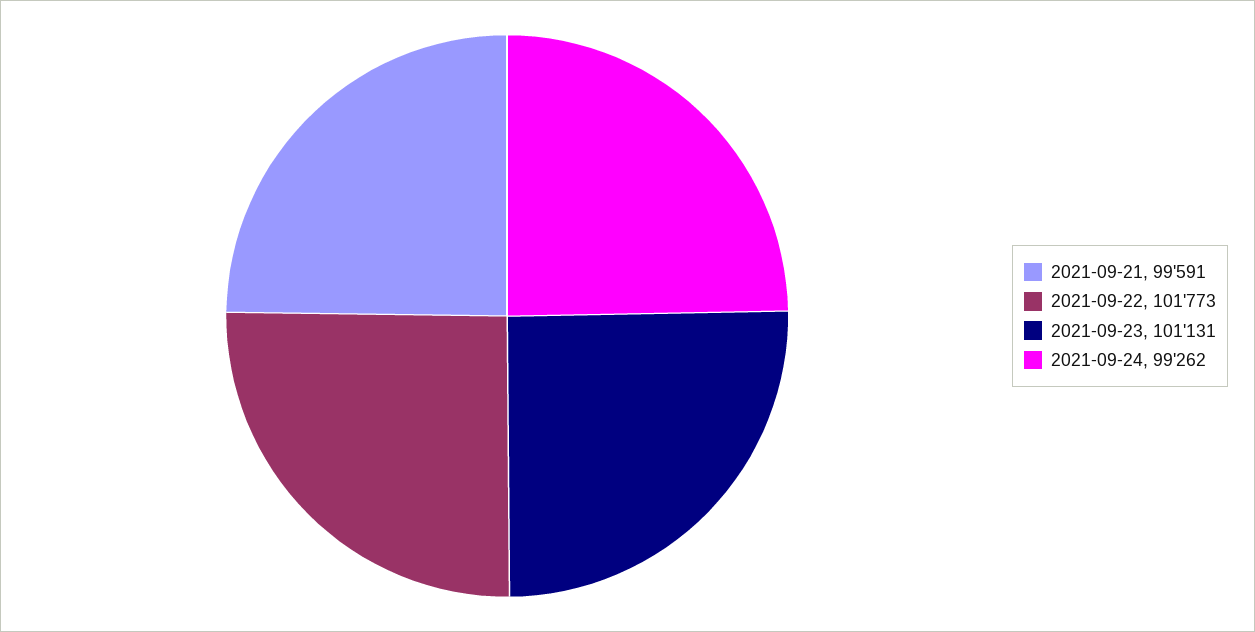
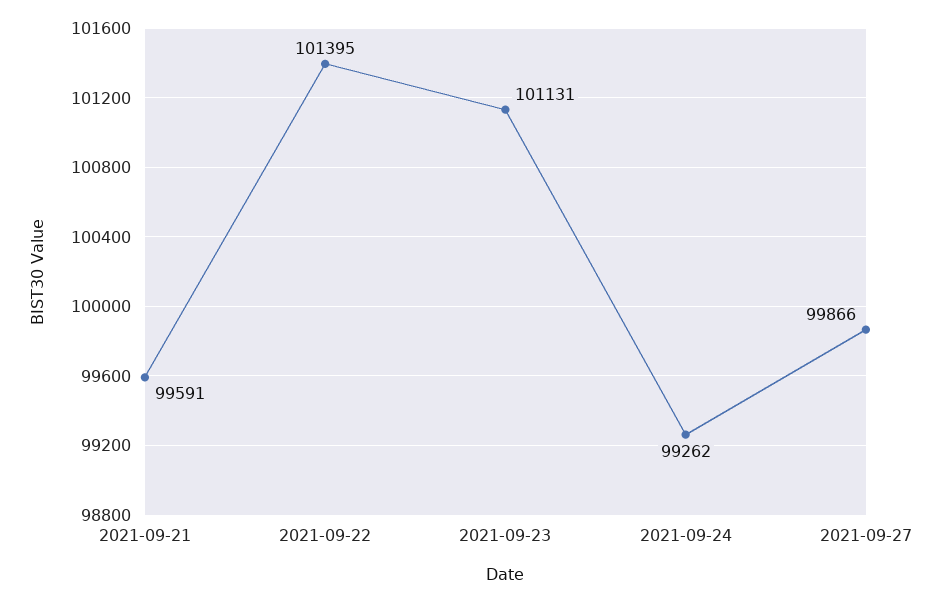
2021-09-22: 101773 -> 101395
2021-09-27: none -> 99866

